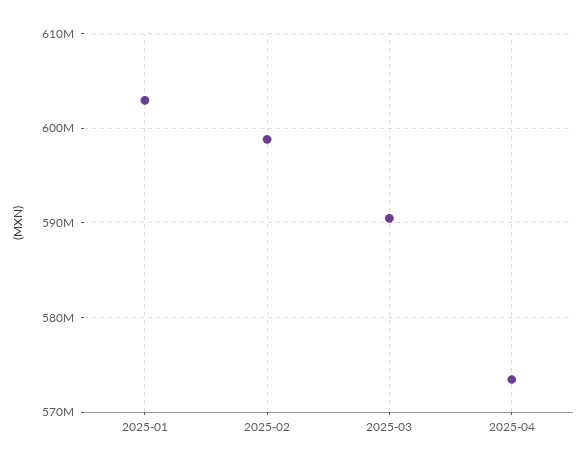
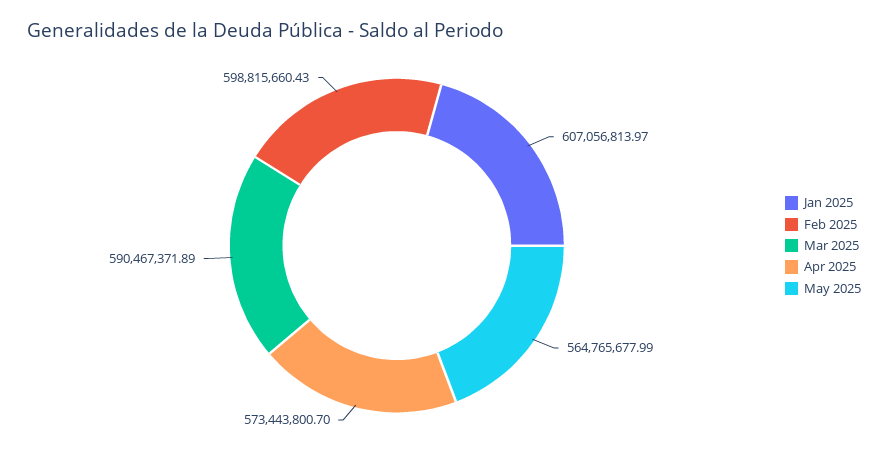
2025-01: 603000000 -> 607056813.97
May 2025: none -> 564765677.99

